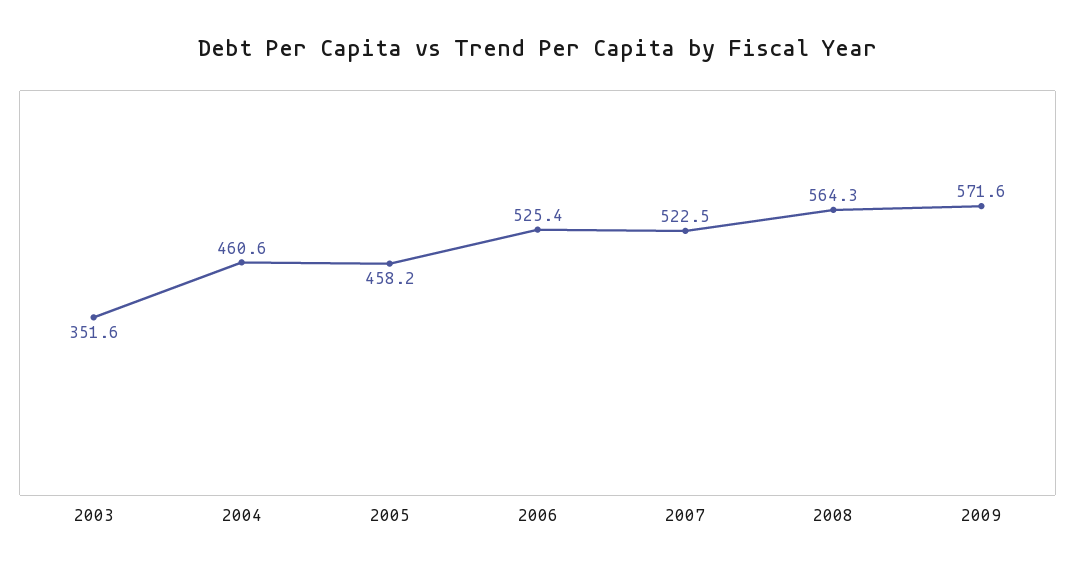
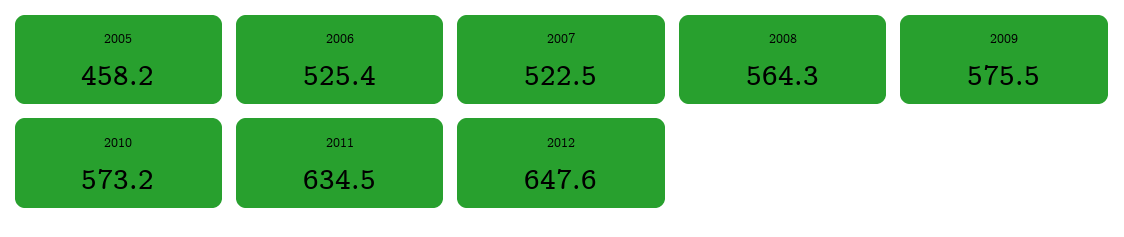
2003: 351.6 -> none
2004: 460.6 -> none
2009: 571.6 -> 575.5
2010: none -> 573.2
2011: none -> 634.5
2012: none -> 647.6

